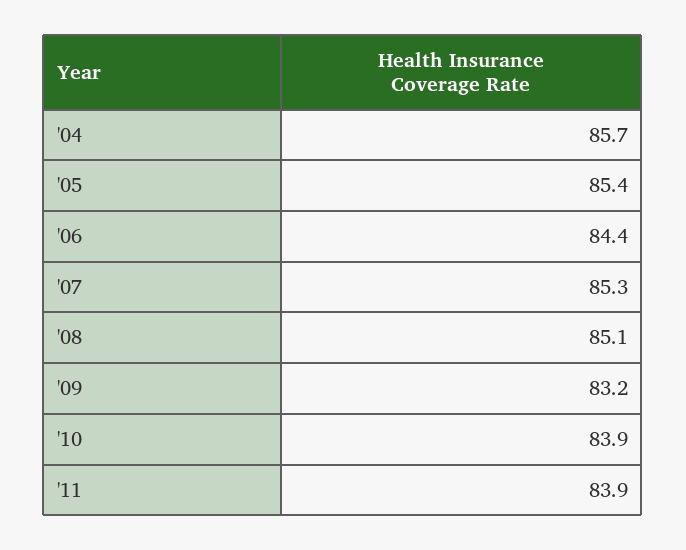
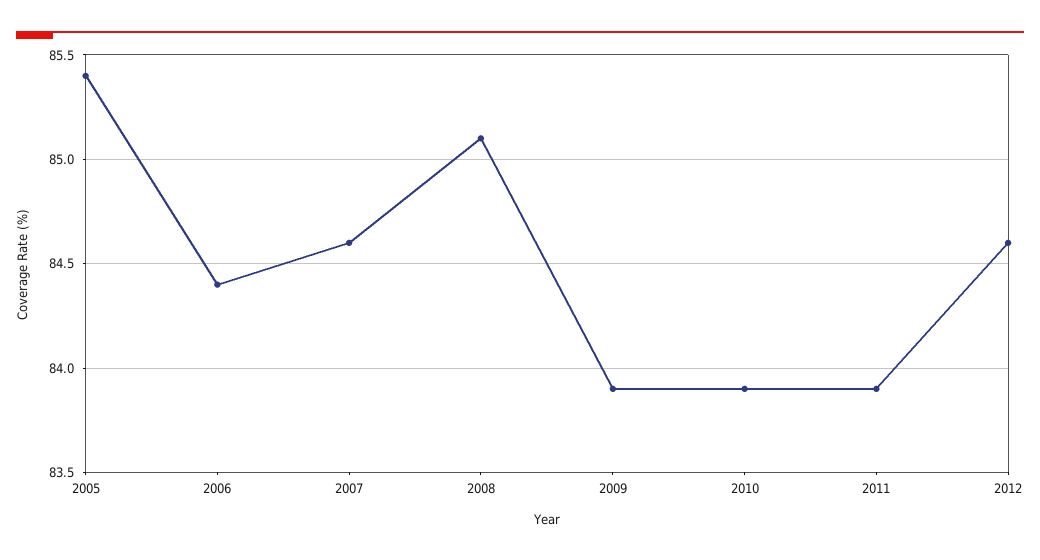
'04: 85.7 -> none
'07: 85.3 -> 84.6
'09: 83.2 -> 83.9
2012: none -> 84.6

